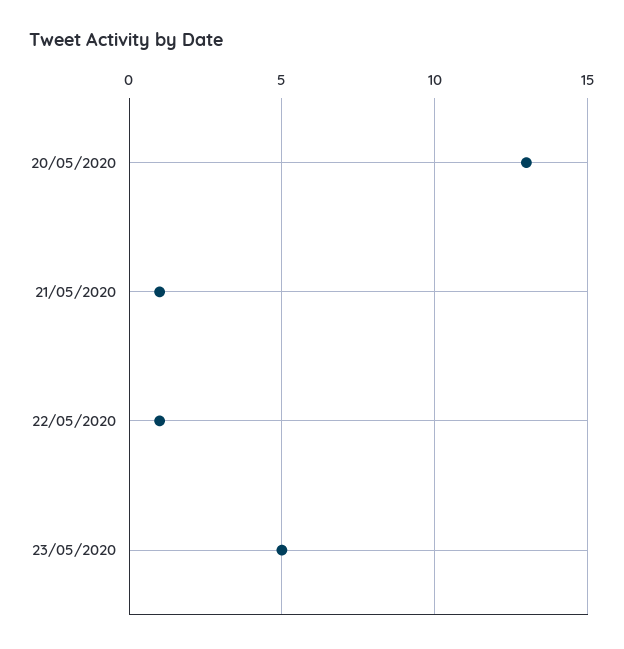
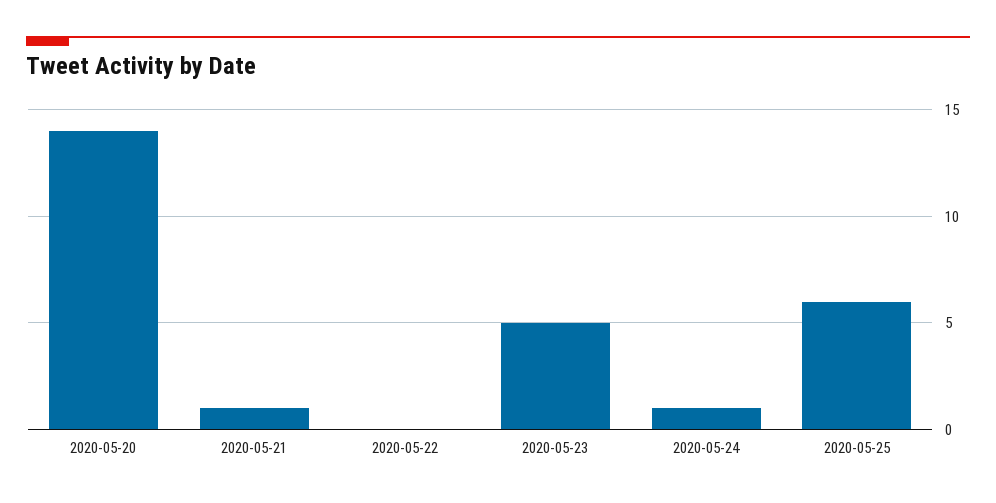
20/05/2020: 13 -> 14
22/05/2020: 1 -> 0
2020-05-24: none -> 1
2020-05-25: none -> 6

